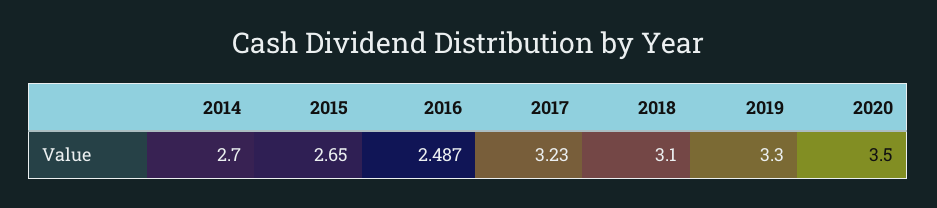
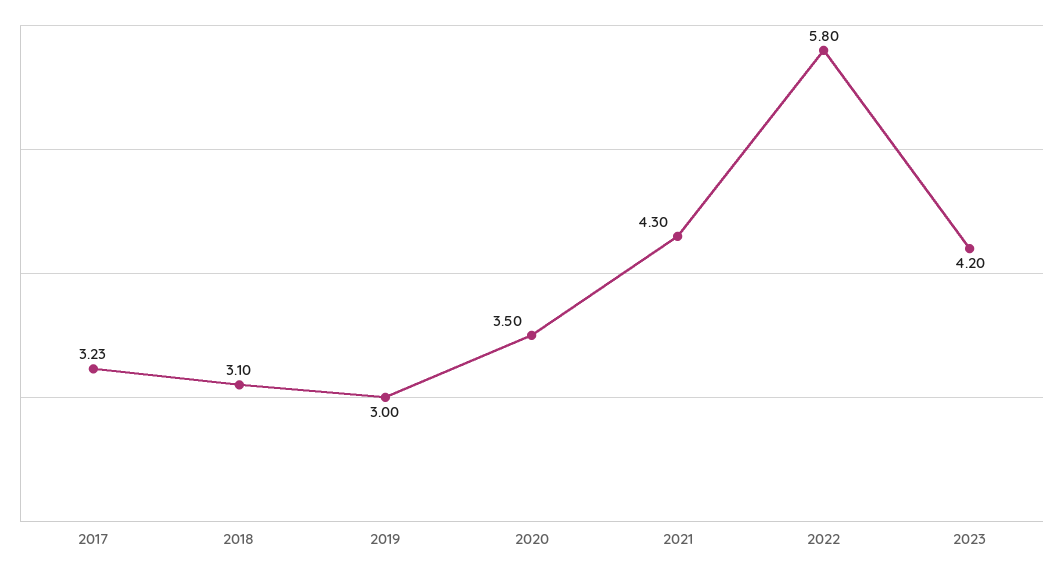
2014: 2.7 -> none
2015: 2.65 -> none
2016: 2.487 -> none
2019: 3.3 -> 3
2021: none -> 4.3
2022: none -> 5.8
2023: none -> 4.2

